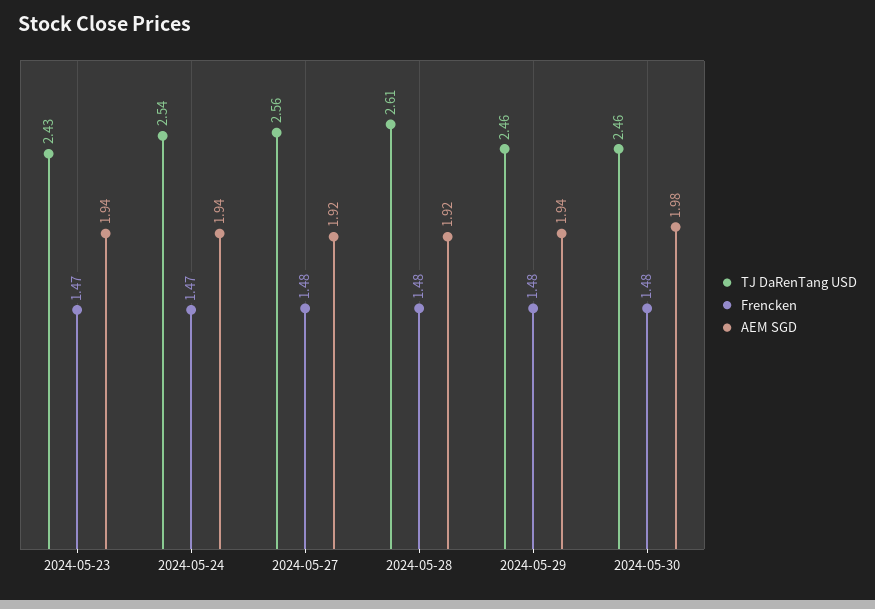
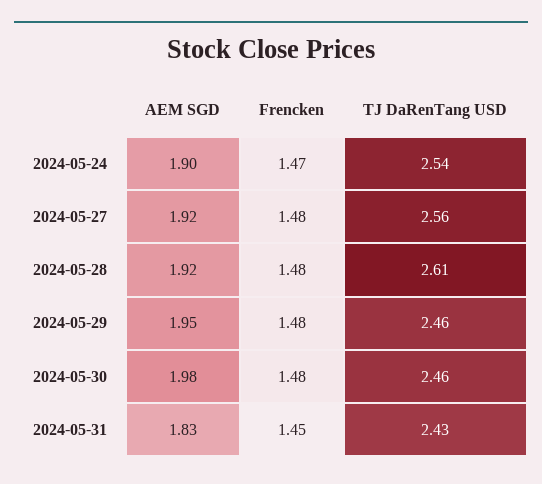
TJ DaRenTang USD, 2024-05-23: 2.43 -> none
Frencken, 2024-05-23: 1.47 -> none
AEM SGD, 2024-05-23: 1.94 -> none
AEM SGD, 2024-05-24: 1.94 -> 1.9
AEM SGD, 2024-05-29: 1.94 -> 1.95
AEM SGD, 2024-05-31: none -> 1.83
Frencken, 2024-05-31: none -> 1.45
TJ DaRenTang USD, 2024-05-31: none -> 2.43

